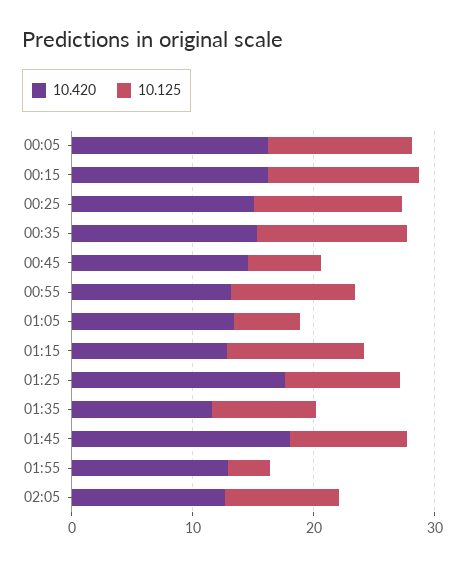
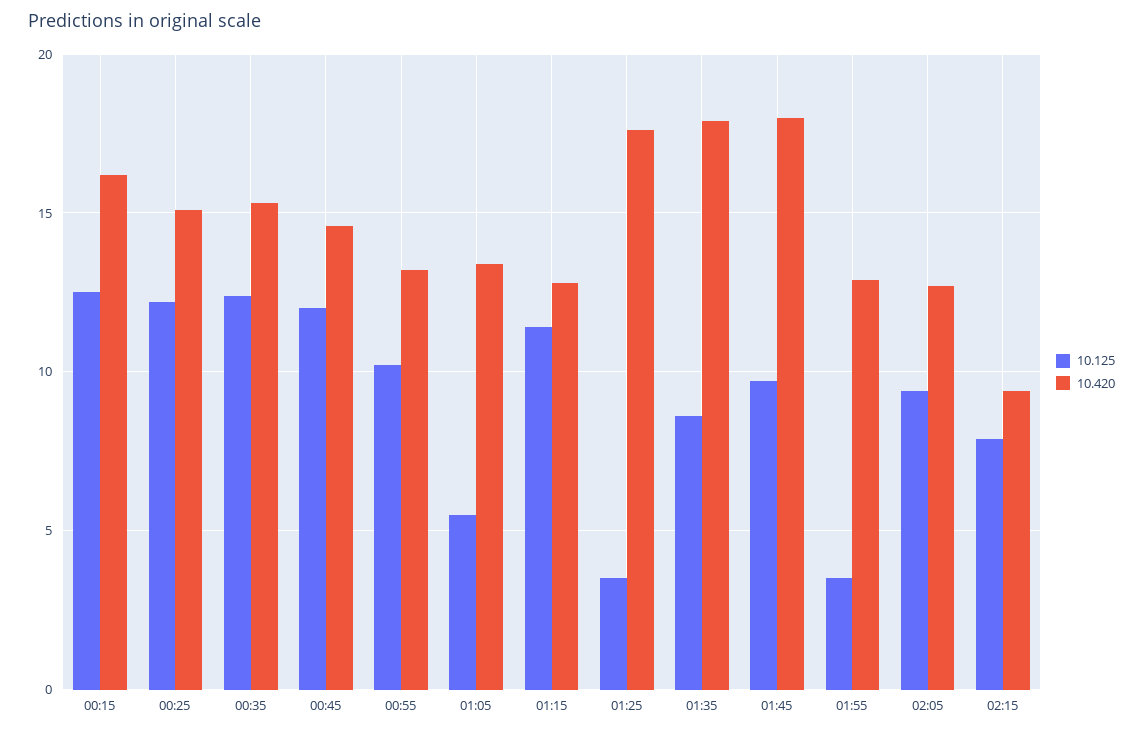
10.420, 00:05: 16 -> none
10.125, 00:05: 12 -> none
10.125, 00:45: 6 -> 12
10.125, 01:25: 10 -> 3.5
10.420, 01:35: 12 -> 18
10.125, 02:15: none -> 8
10.420, 02:15: none -> 9.5

